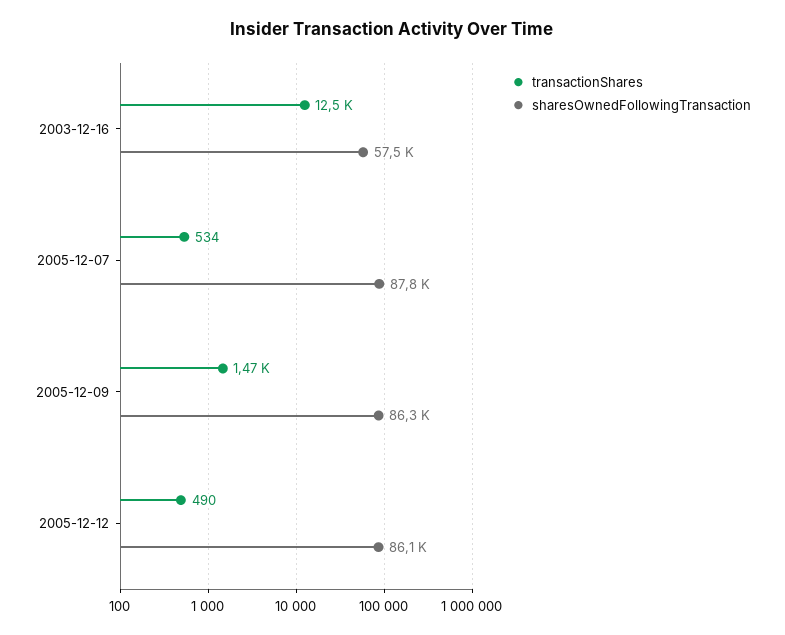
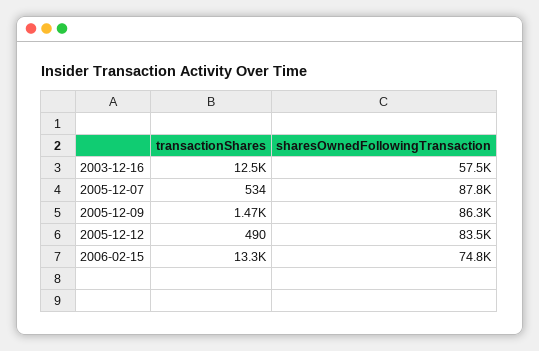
sharesOwnedFollowingTransaction, 2005-12-12: 86100 -> 83500
transactionShares, 2006-02-15: none -> 13300
sharesOwnedFollowingTransaction, 2006-02-15: none -> 74800

